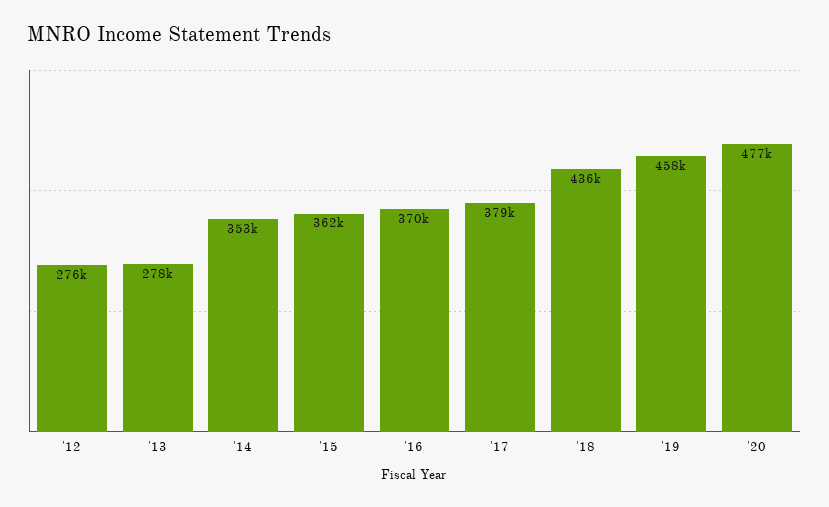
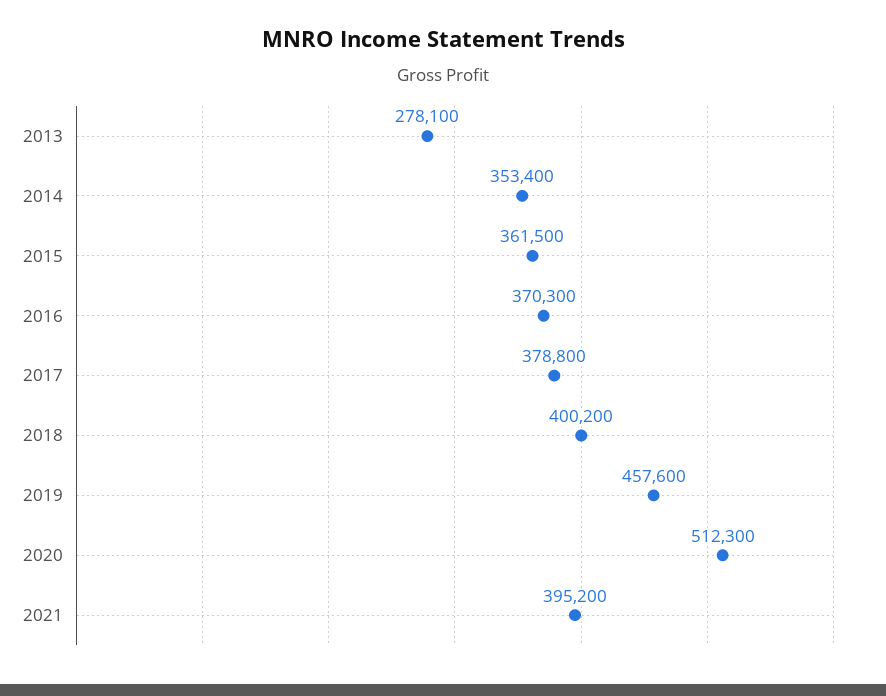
'12: 276000 -> none
'18: 436000 -> 400200
'20: 477000 -> 512300
2021: none -> 395200

